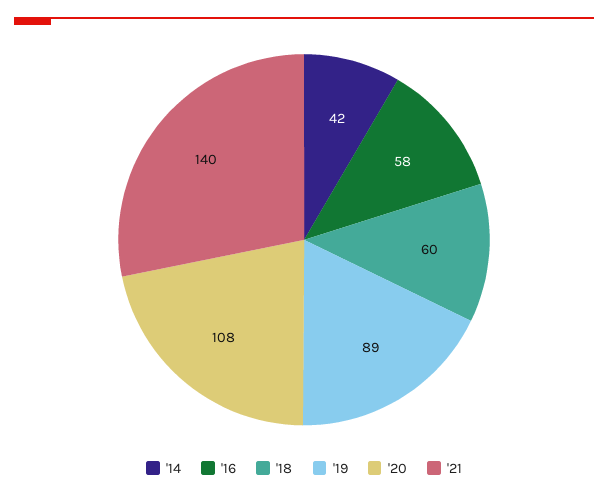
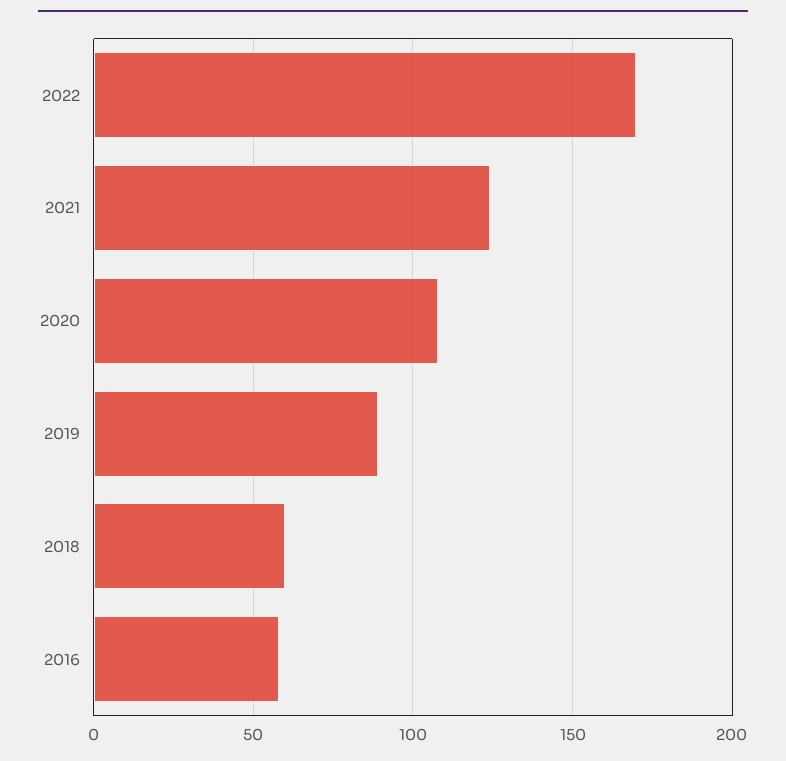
'14: 42 -> none
'21: 140 -> 125
2022: none -> 170

